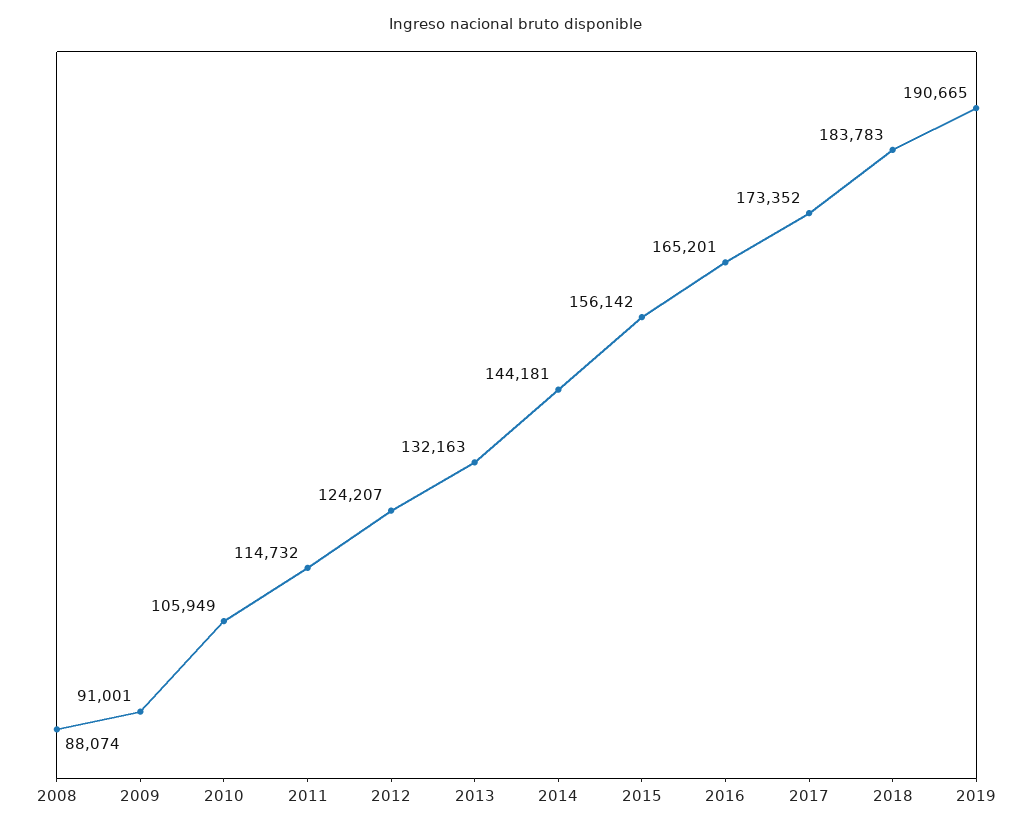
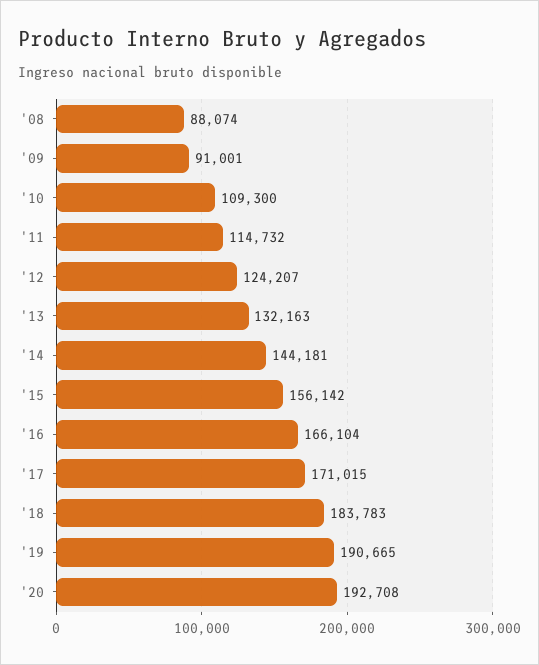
2010: 105949 -> 109300
2016: 165201 -> 166104
2017: 173352 -> 171015
'20: none -> 192708

